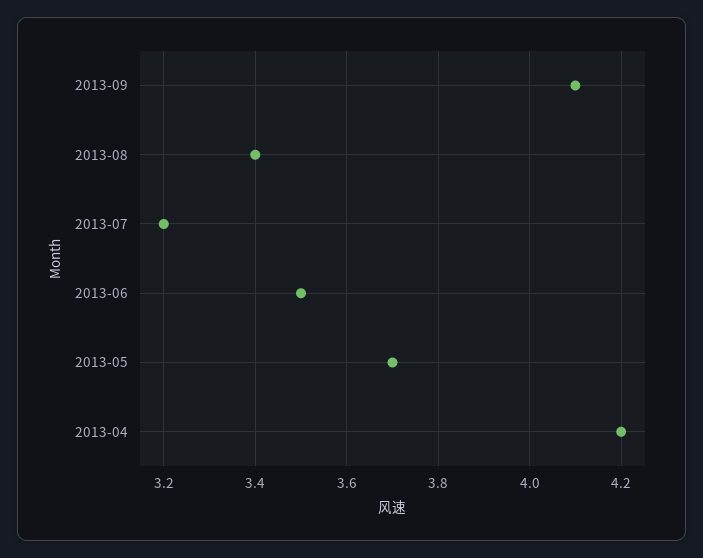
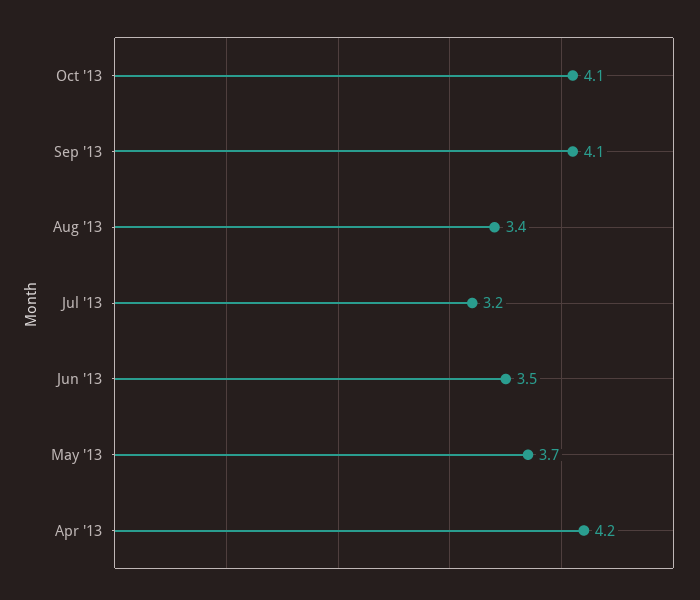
Oct '13: none -> 4.1

